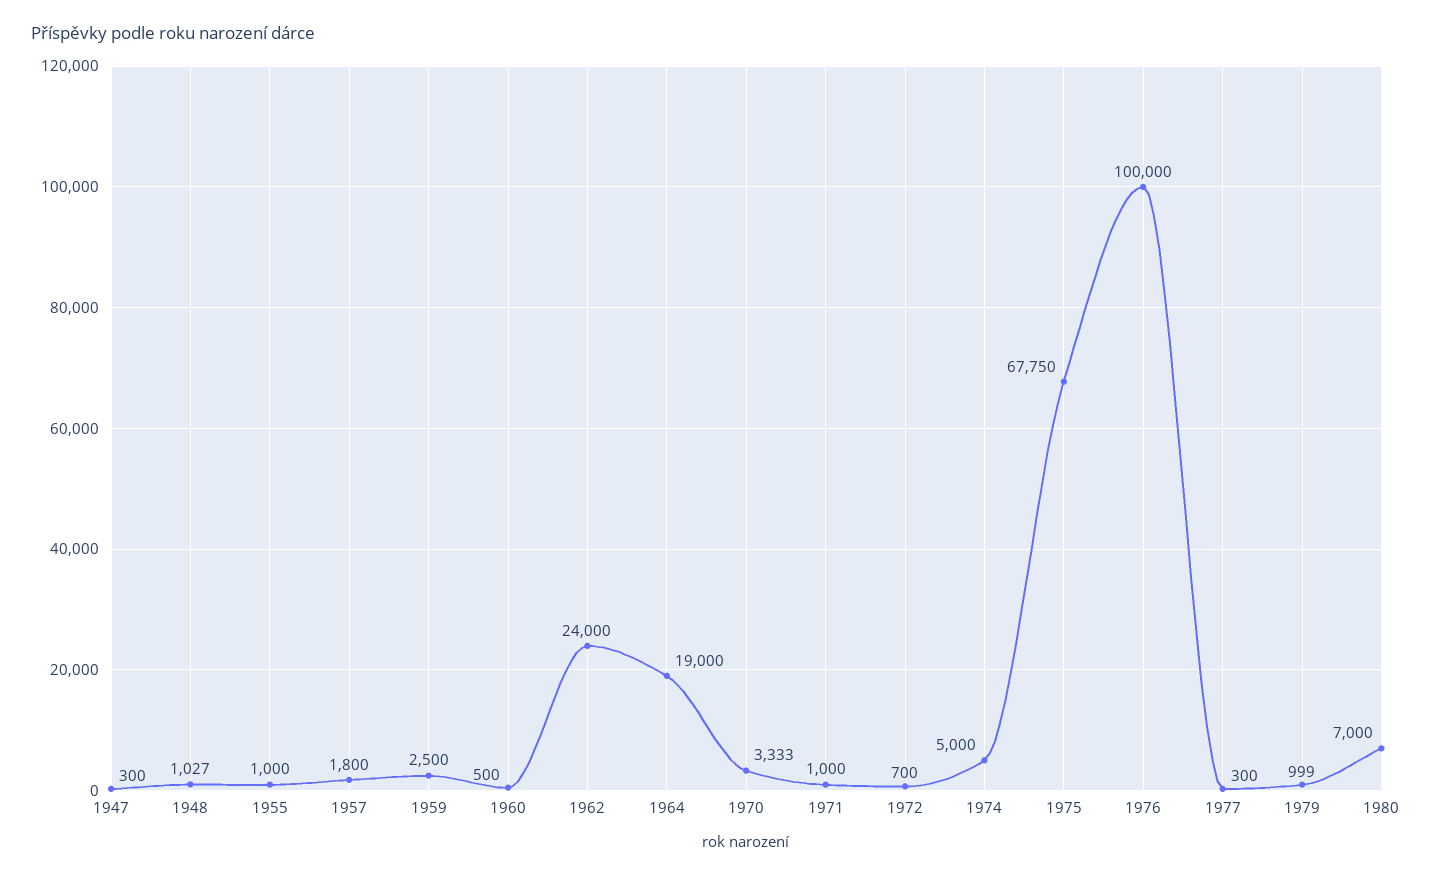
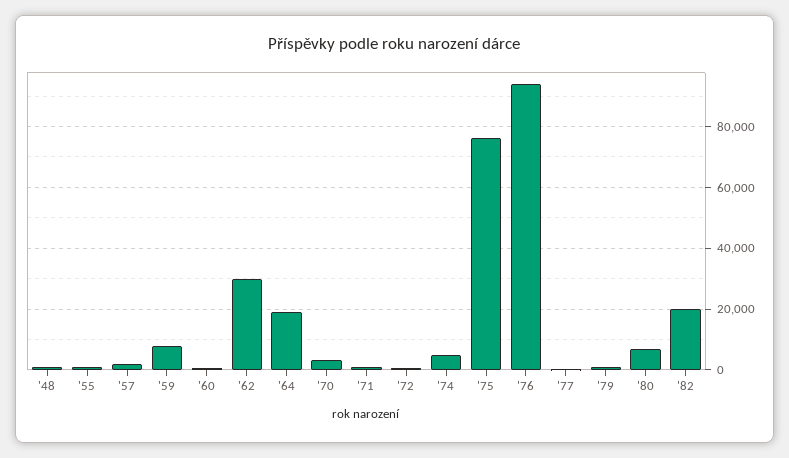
1947: 300 -> none
1959: 2500 -> 8000
1962: 24000 -> 30000
1975: 67750 -> 76000
1976: 100000 -> 94000
'82: none -> 20000

